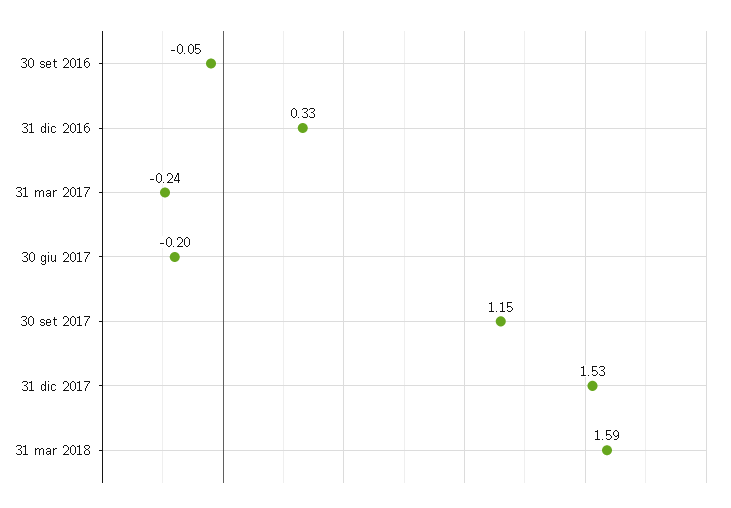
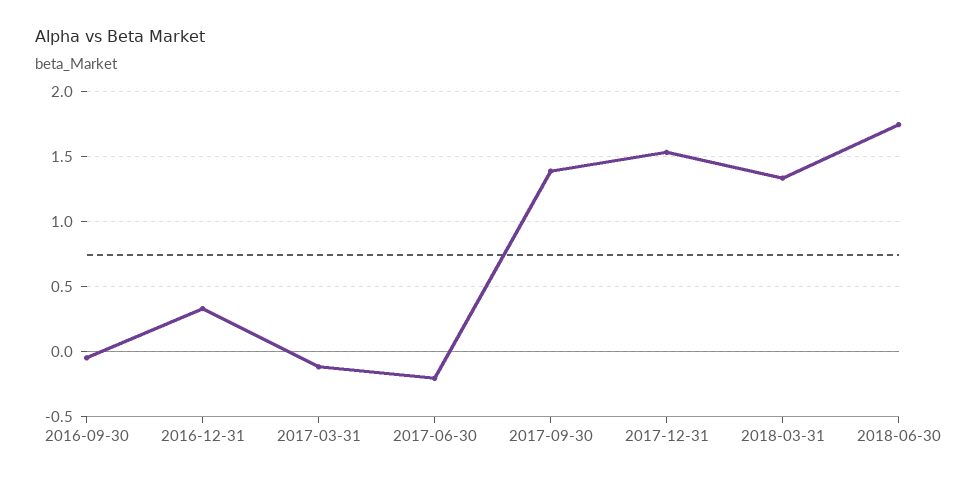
31 mar 2017: -0.24 -> -0.1
30 set 2017: 1.15 -> 1.4
31 mar 2018: 1.59 -> 1.35
2018-06-30: none -> 1.75

